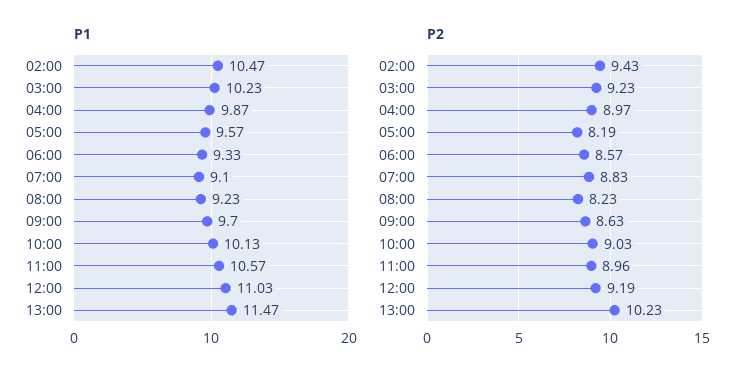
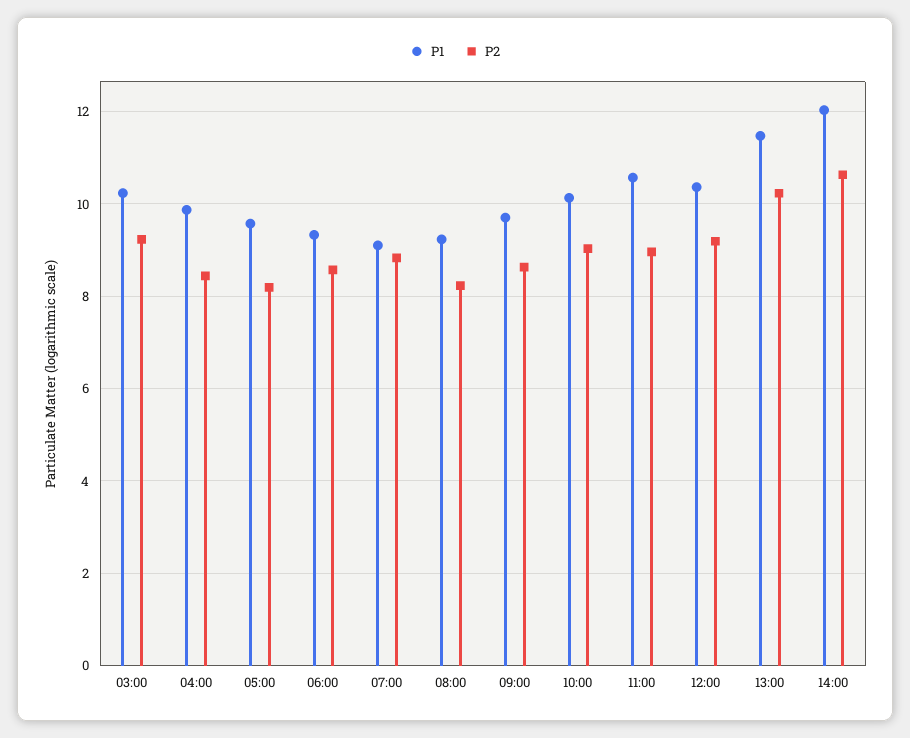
P1, 02:00: 10.47 -> none
P1, 12:00: 11.03 -> 10.4
P2, 02:00: 9.43 -> none
P2, 04:00: 8.97 -> 8.4
P1, 14:00: none -> 12
P2, 14:00: none -> 10.6

